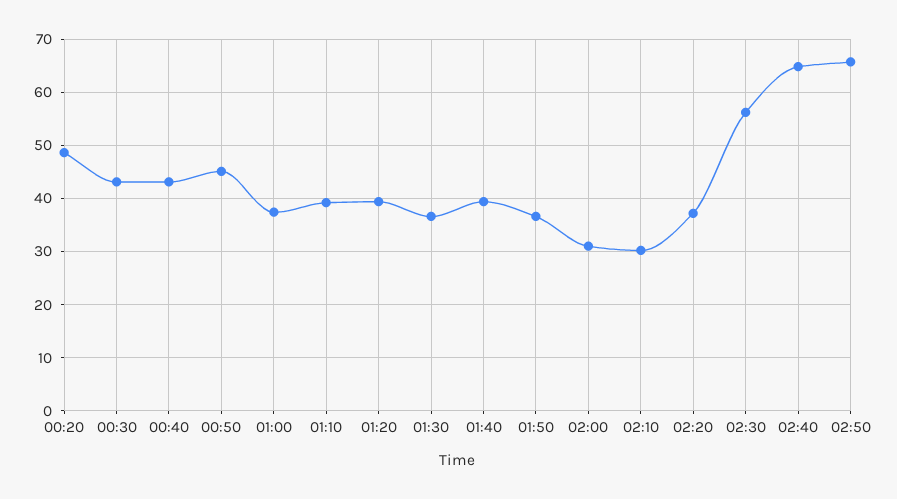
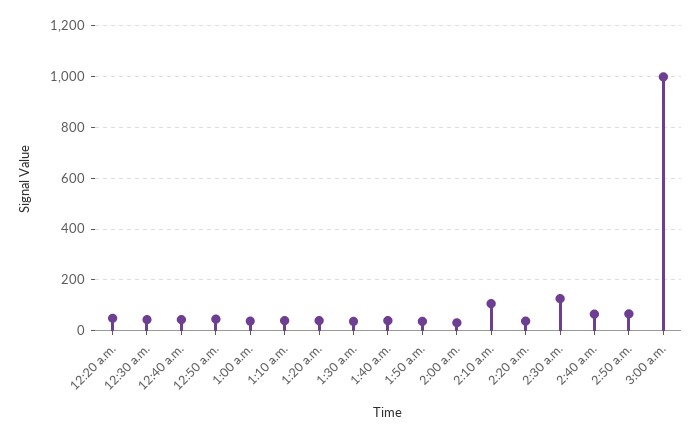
02:10: 30 -> 100
02:30: 56 -> 125
3:00 a.m.: none -> 1000

